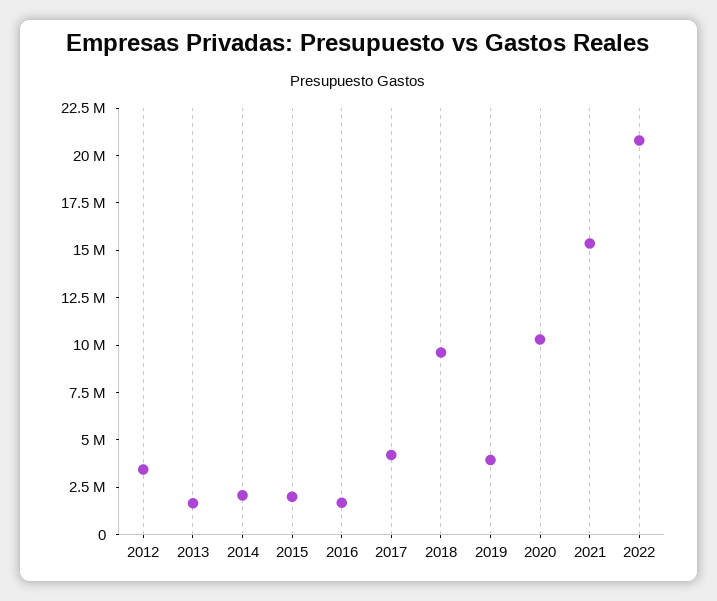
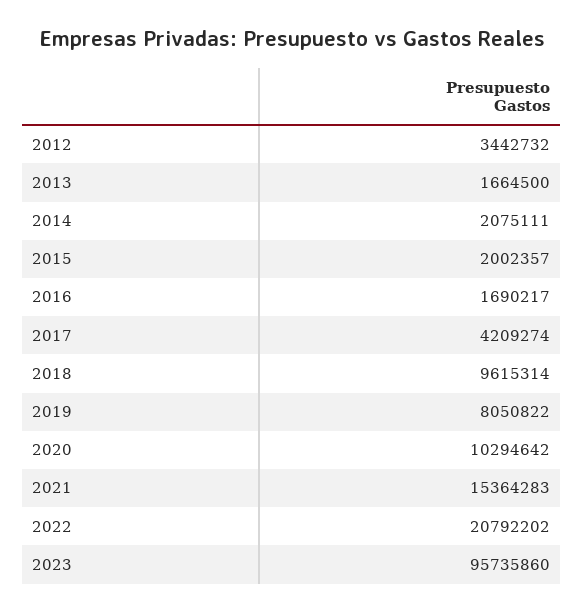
2019: 4000000 -> 8050822
2023: none -> 95735860

